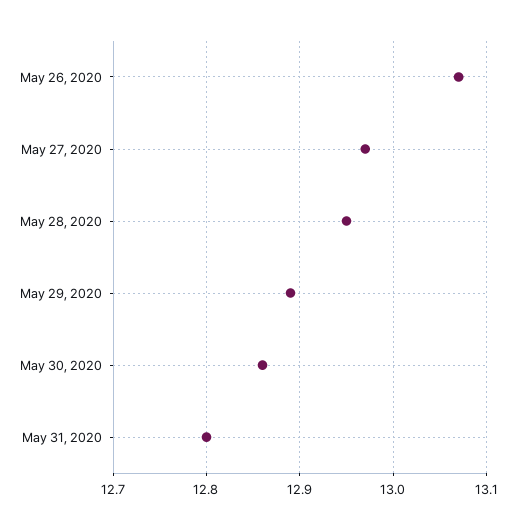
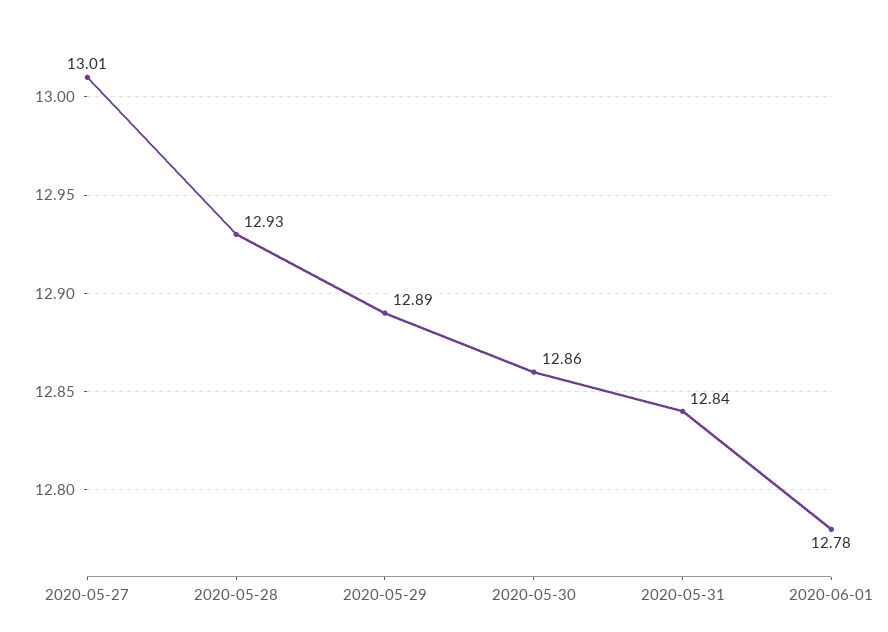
May 26, 2020: 13.07 -> none
May 27, 2020: 12.97 -> 13.01
May 28, 2020: 12.95 -> 12.93
May 31, 2020: 12.8 -> 12.84
2020-06-01: none -> 12.78

